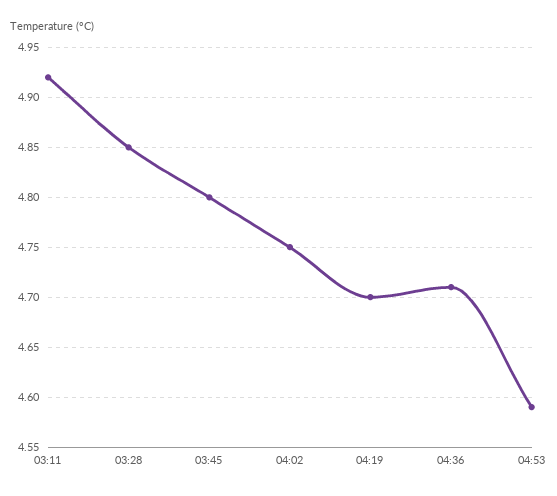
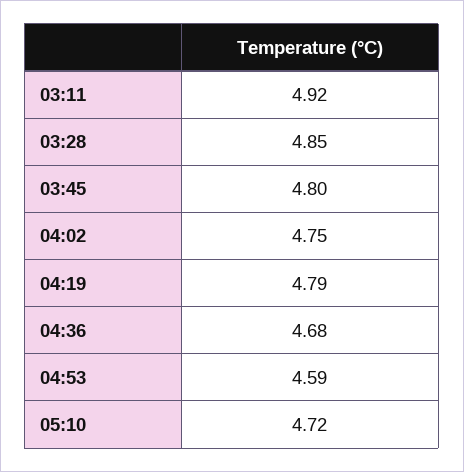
04:19: 4.7 -> 4.79
04:36: 4.71 -> 4.68
05:10: none -> 4.72

